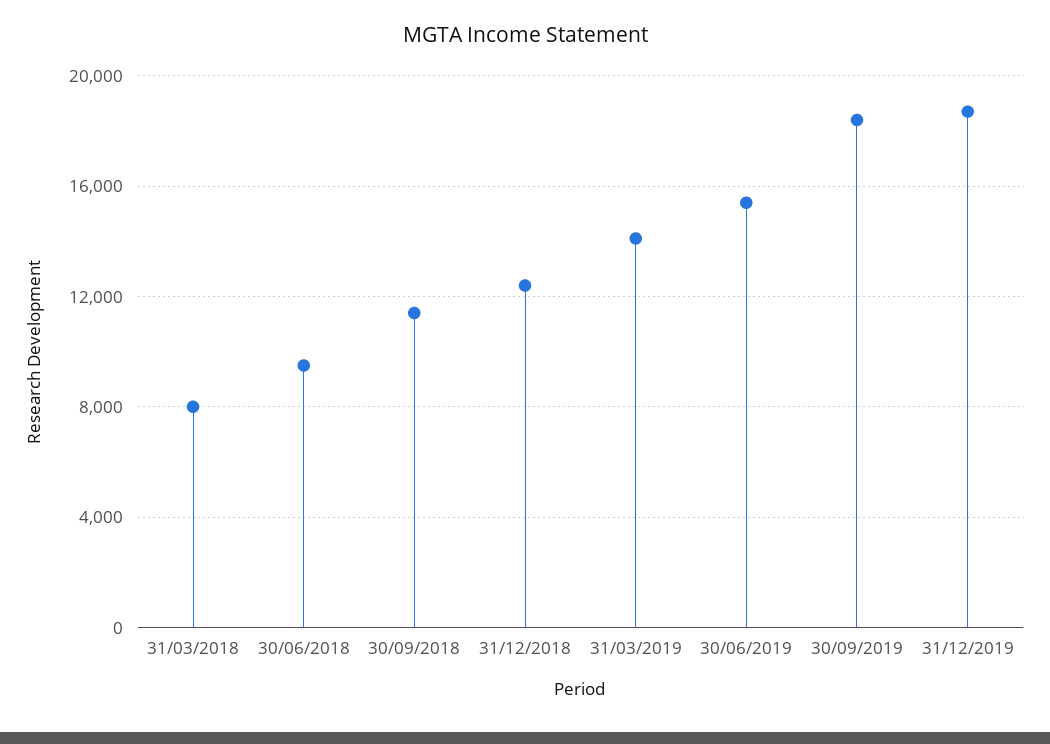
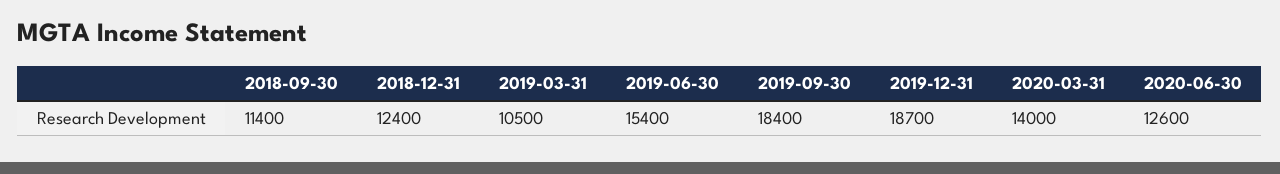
31/03/2018: 8000 -> none
30/06/2018: 9500 -> none
31/03/2019: 14000 -> 10500
2020-03-31: none -> 14000
2020-06-30: none -> 12600

